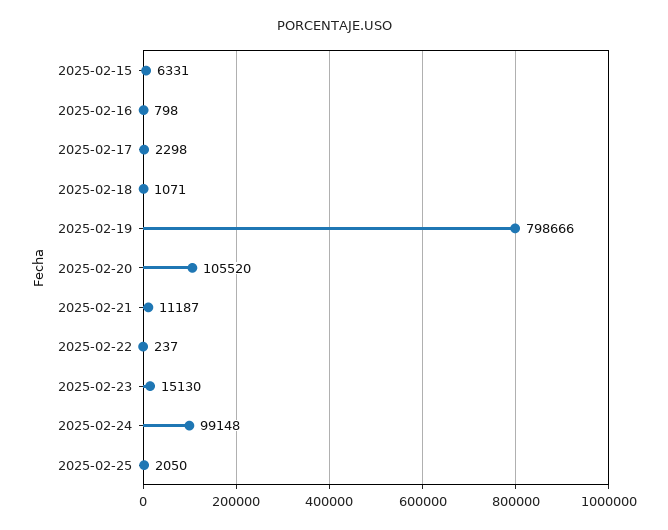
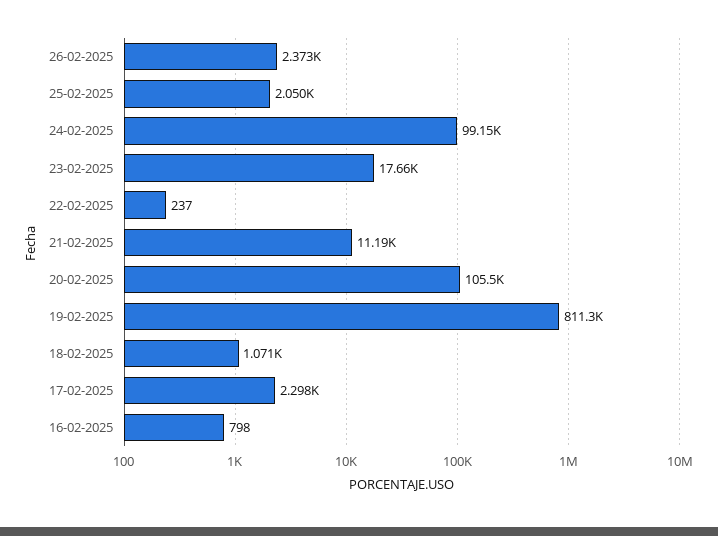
2025-02-15: 6331 -> none
2025-02-19: 798666 -> 811300
2025-02-23: 15130 -> 17660
26-02-2025: none -> 2373

